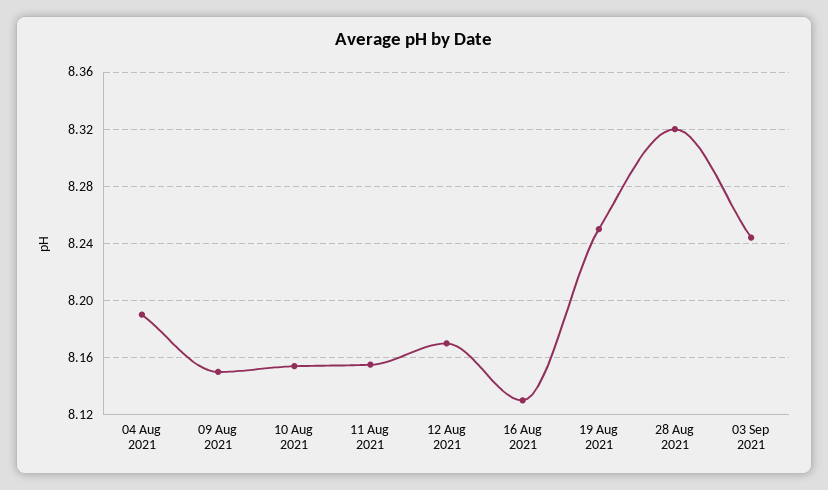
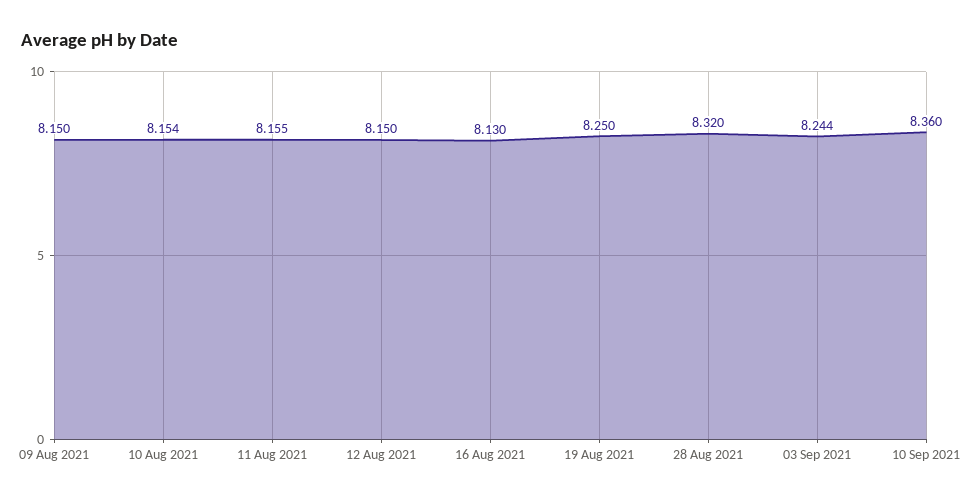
04 Aug 2021: 8.19 -> none
12 Aug 2021: 8.17 -> 8.15
10 Sep 2021: none -> 8.36

